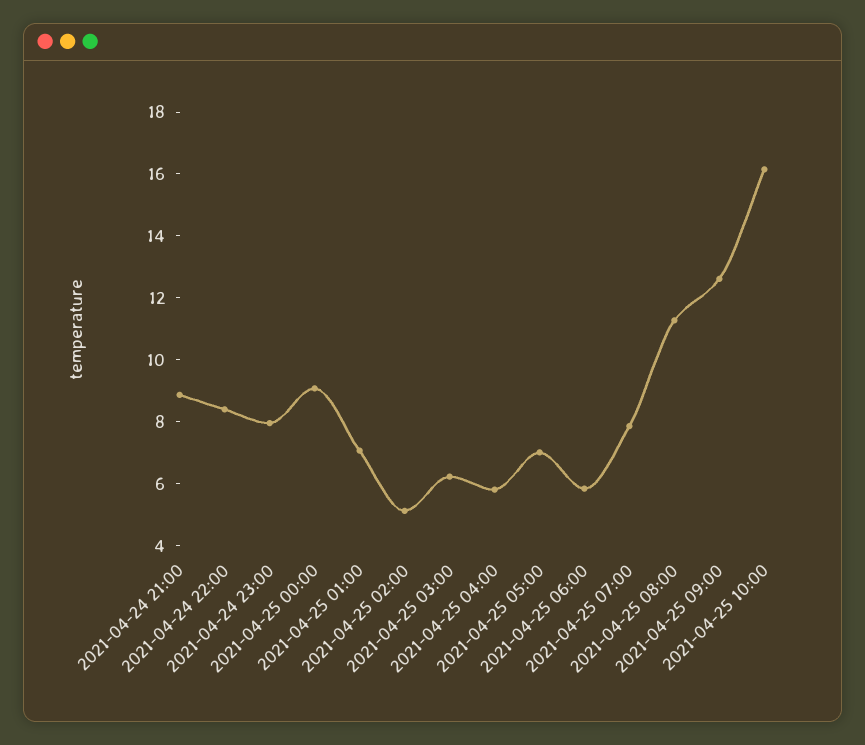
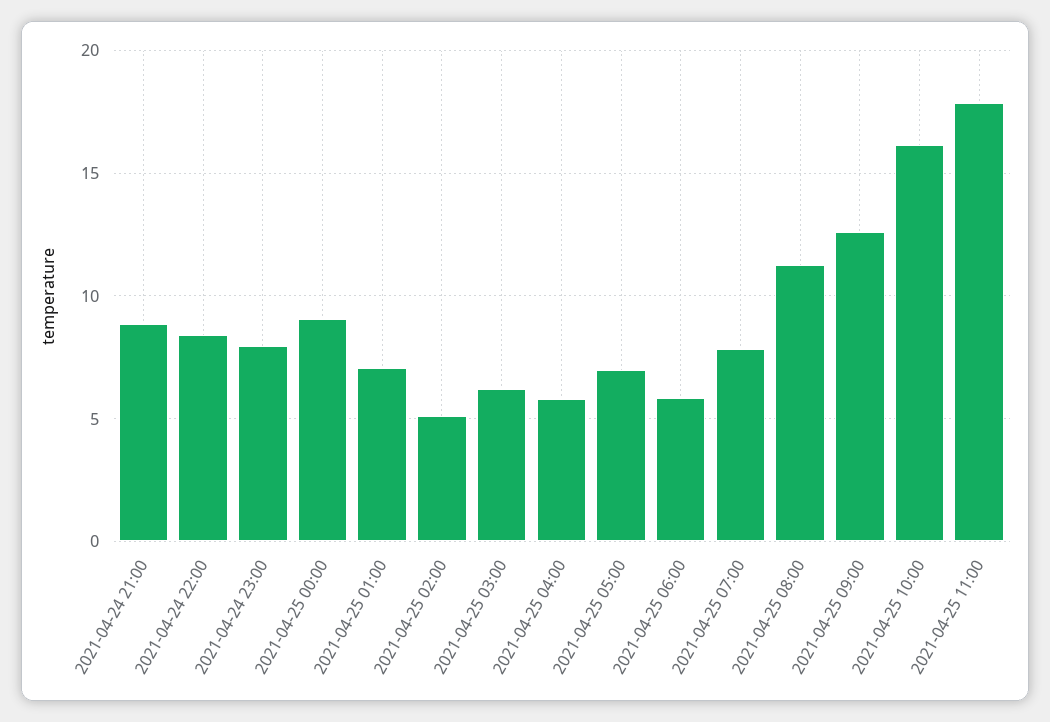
2021-04-25 11:00: none -> 18

